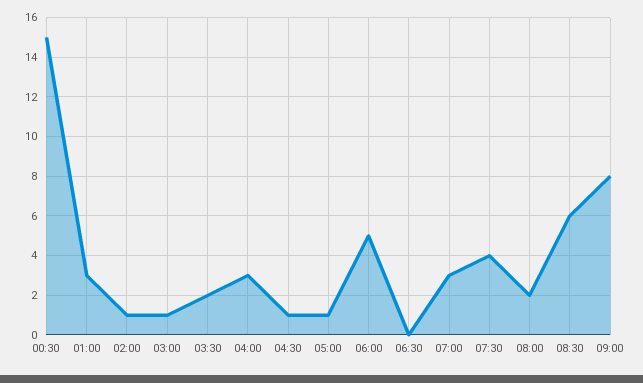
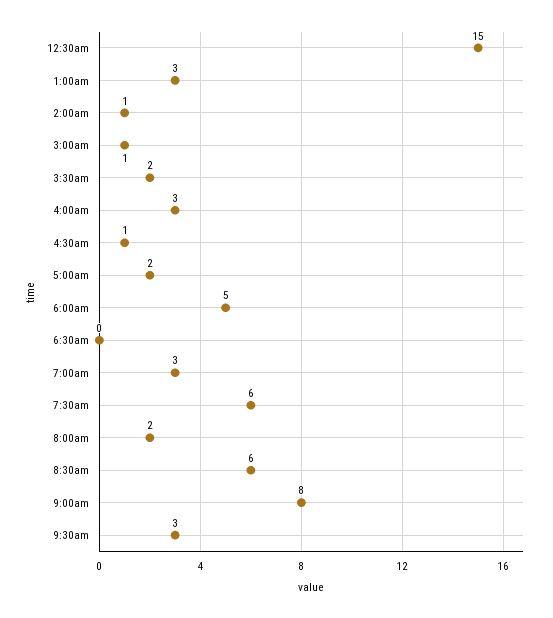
05:00: 1 -> 2
07:30: 4 -> 6
9:30am: none -> 3

